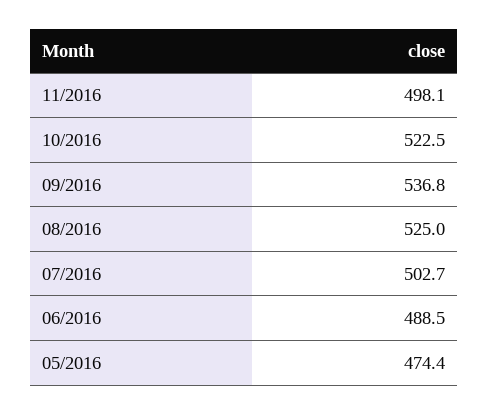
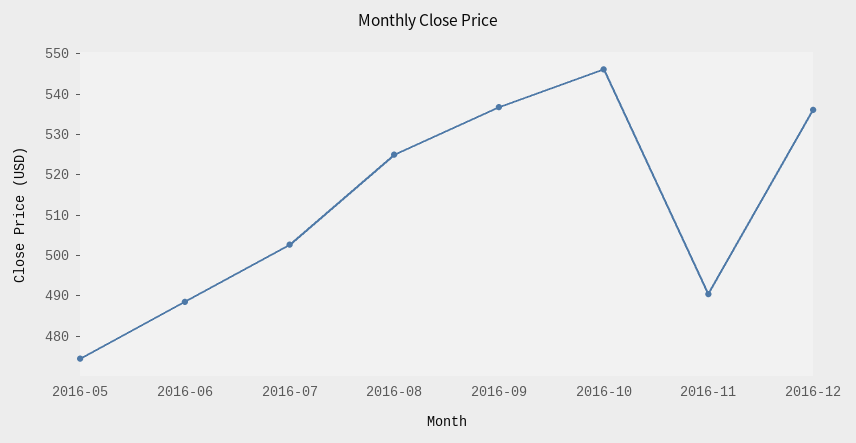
11/2016: 498.1 -> 490
10/2016: 522.5 -> 546
2016-12: none -> 536

